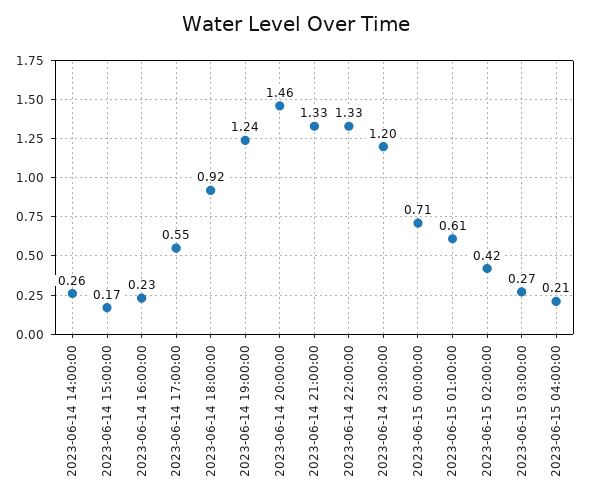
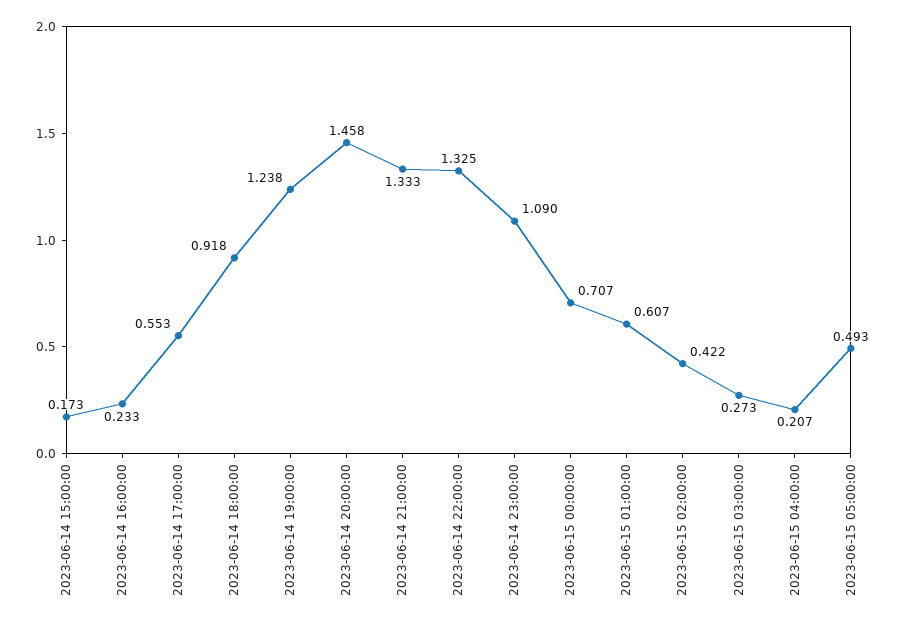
2023-06-14 14:00:00: 0.26 -> none
2023-06-14 23:00:00: 1.2 -> 1.09
2023-06-15 05:00:00: none -> 0.493

